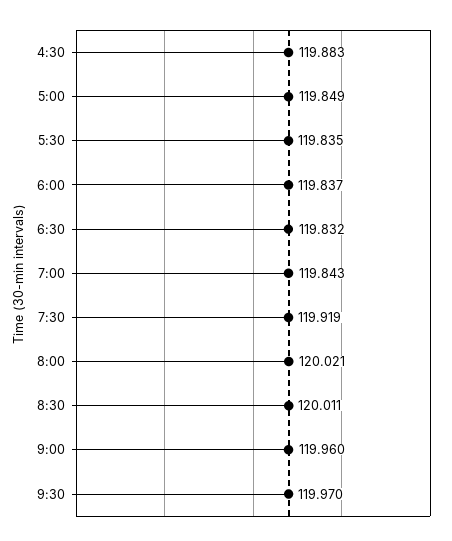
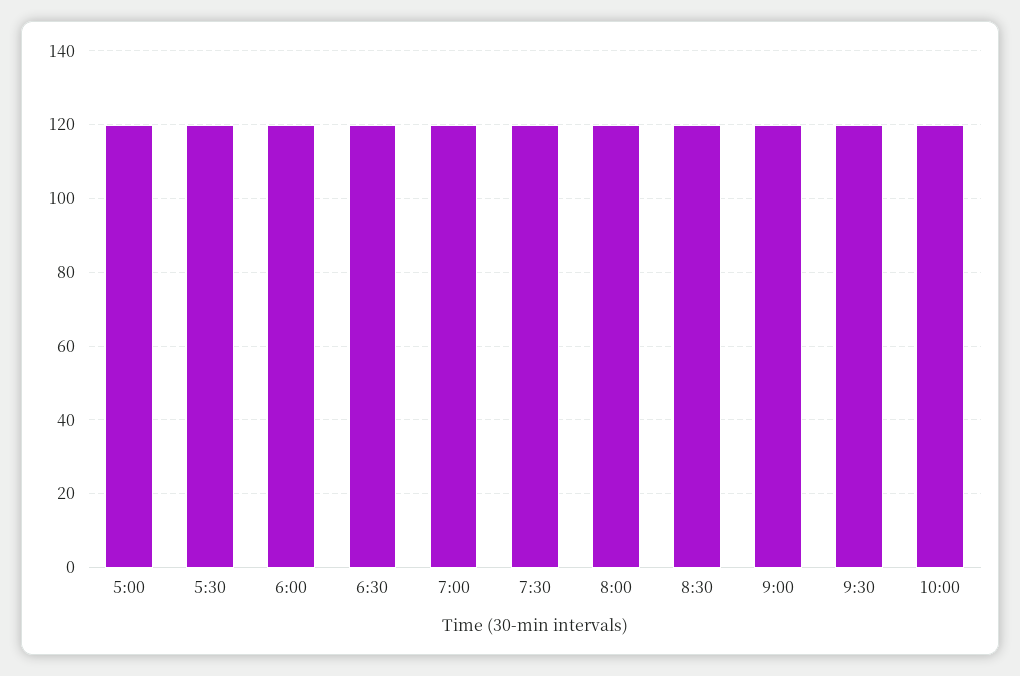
4:30: 119.883 -> none
10:00: none -> 120

